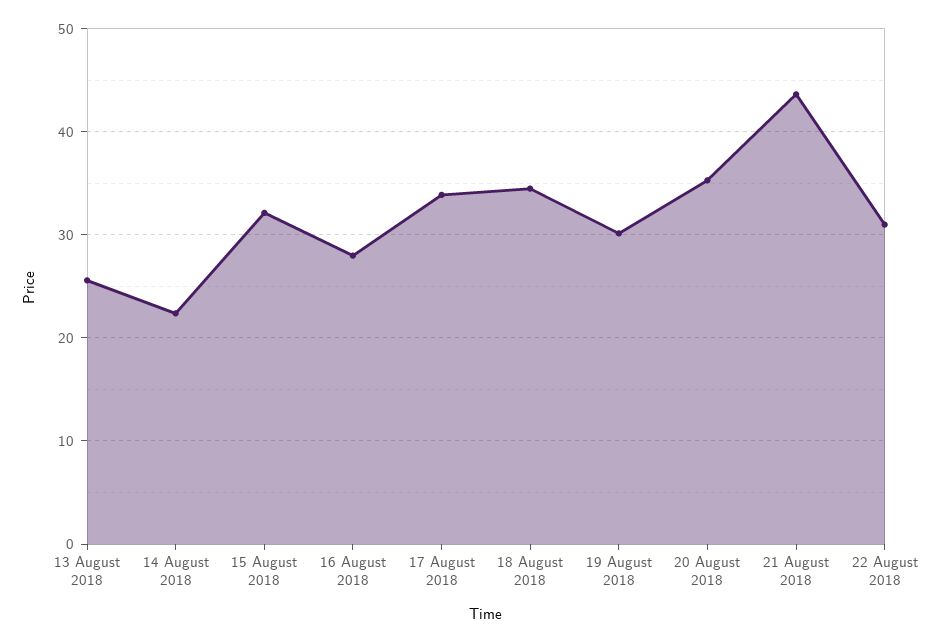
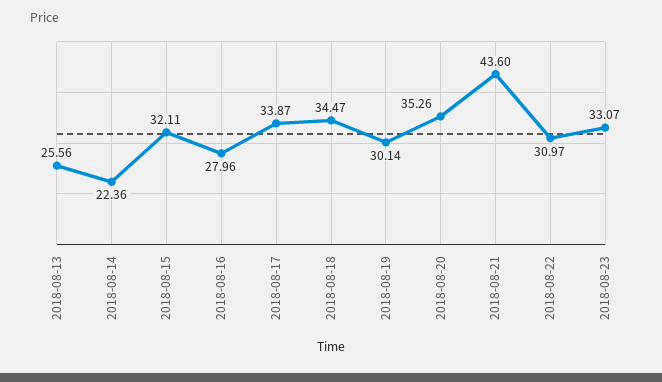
2018-08-23: none -> 33.07

